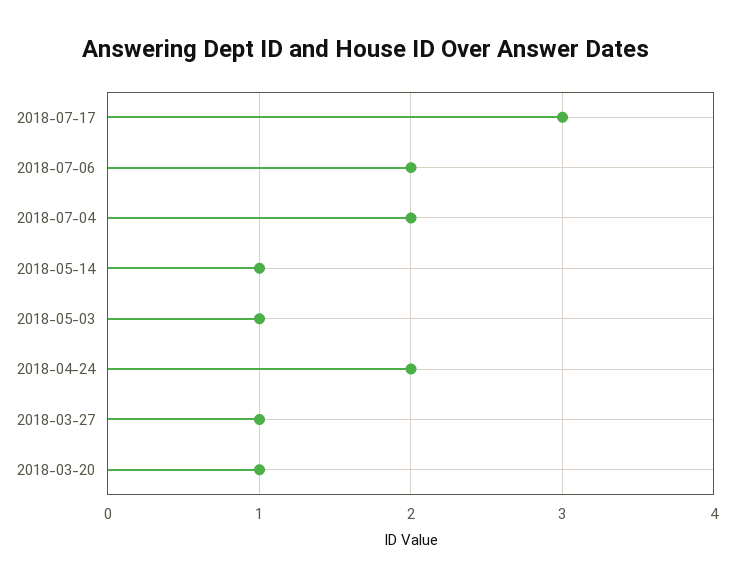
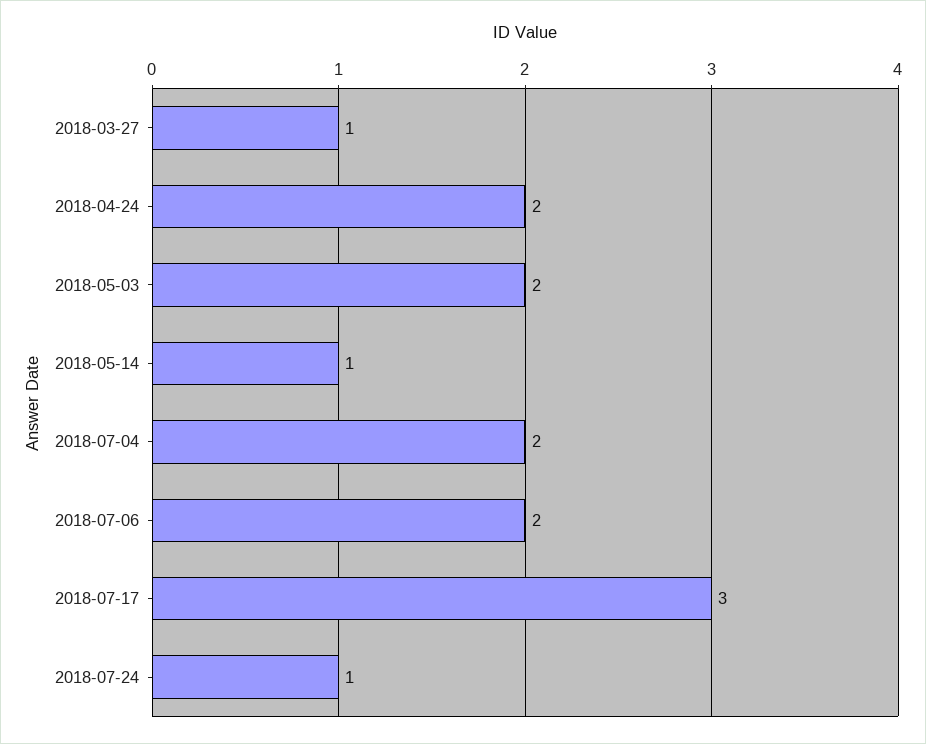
2018-05-03: 1 -> 2
2018-03-20: 1 -> none
2018-07-24: none -> 1

